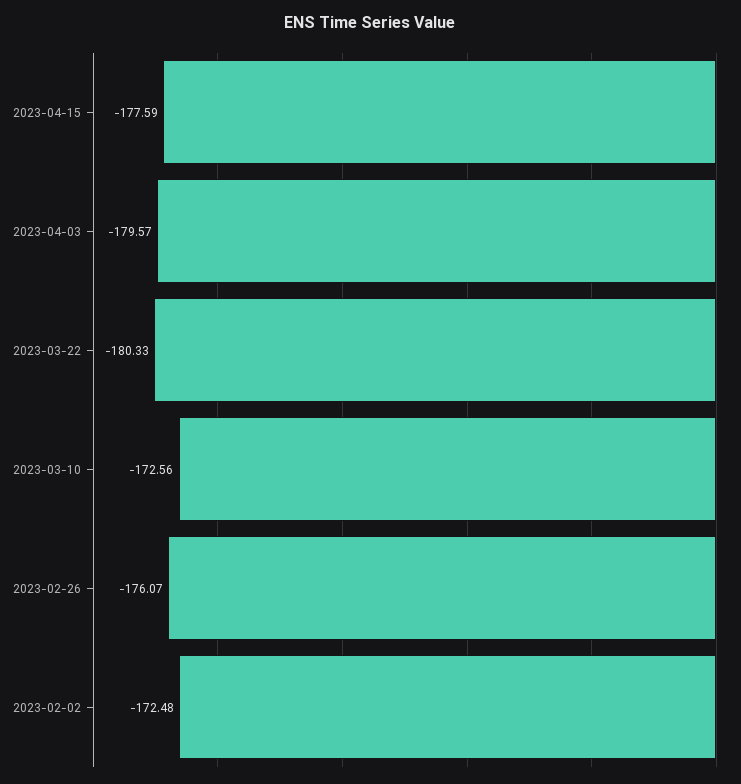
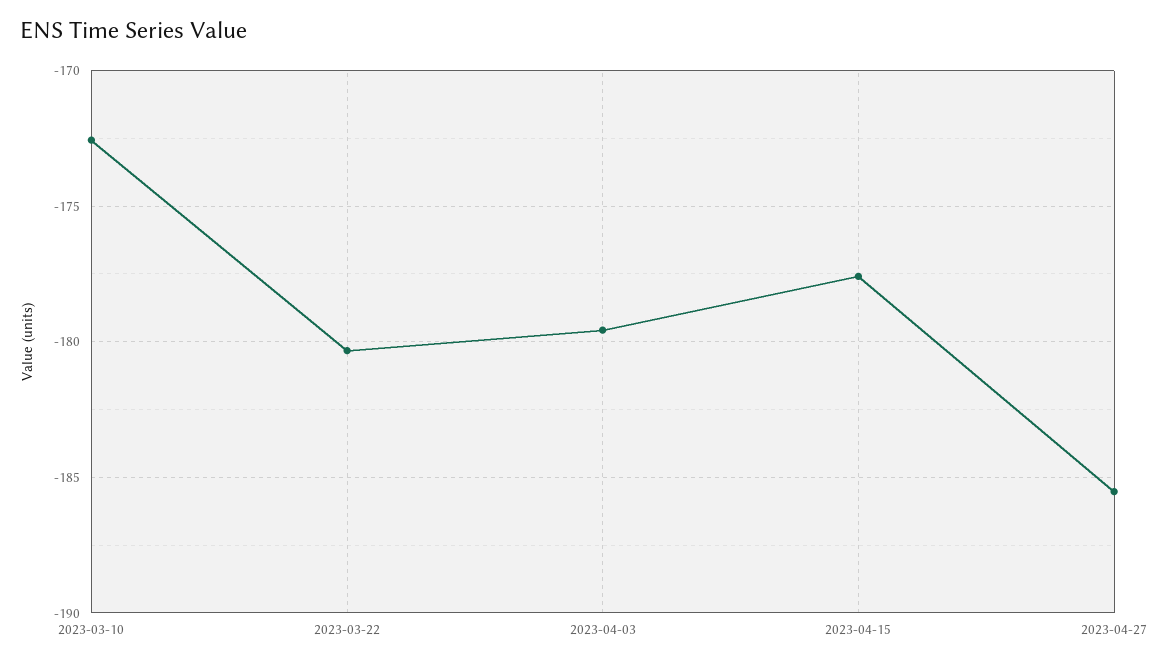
2023-02-26: -176.07 -> none
2023-02-02: -172.48 -> none
2023-04-27: none -> -185.5

